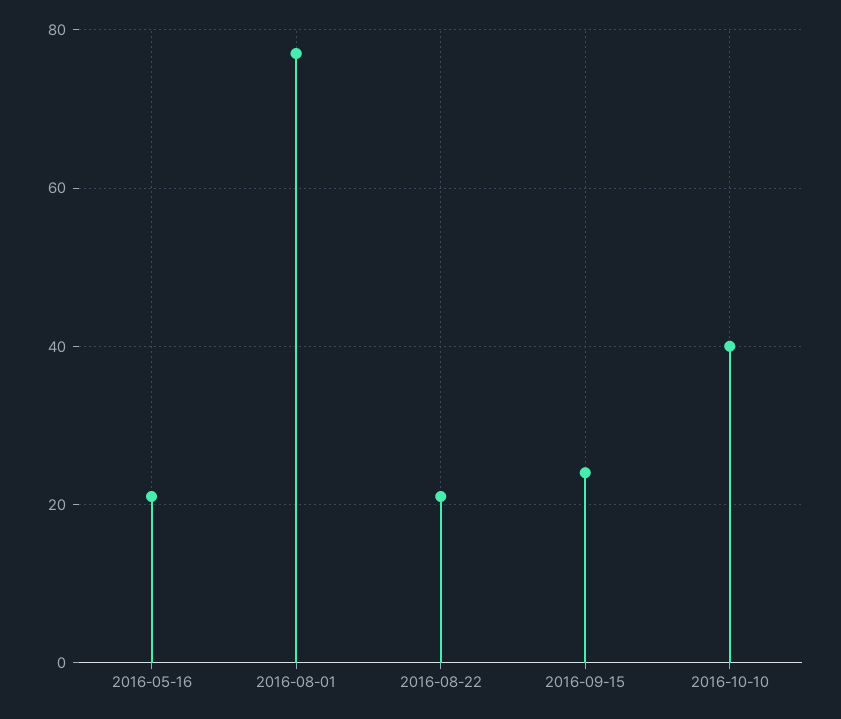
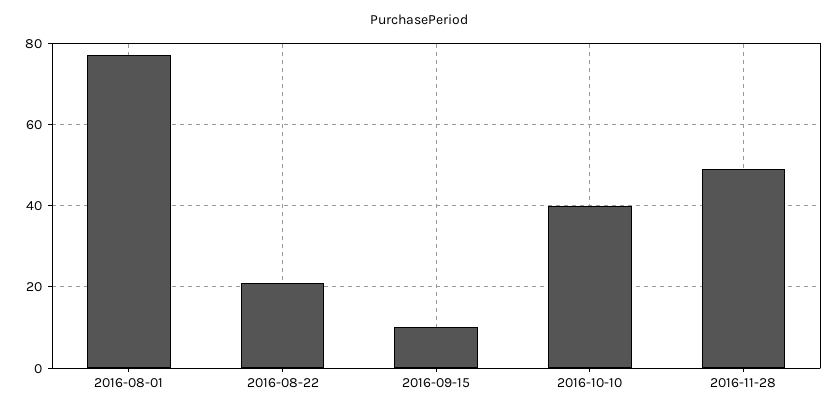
2016-05-16: 20 -> none
2016-09-15: 25 -> 10
2016-11-28: none -> 50

